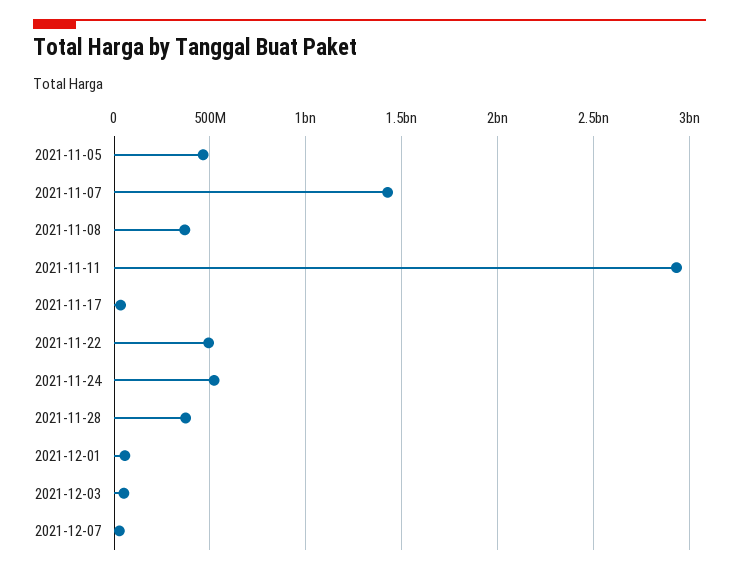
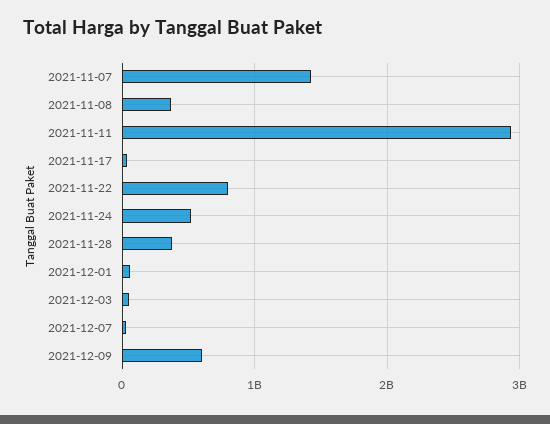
2021-11-05: 450000000 -> none
2021-11-22: 500000000 -> 800000000
2021-12-09: none -> 600000000

